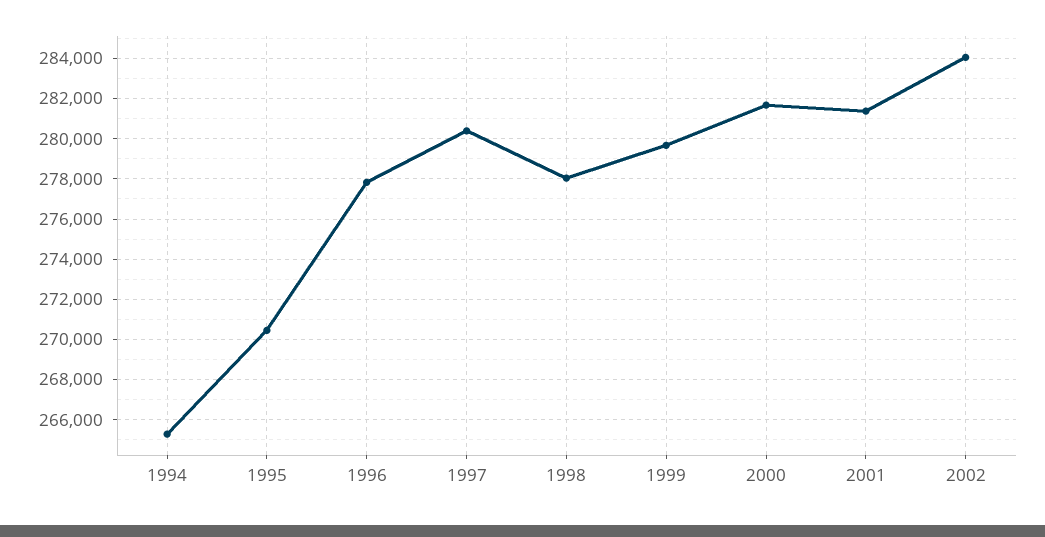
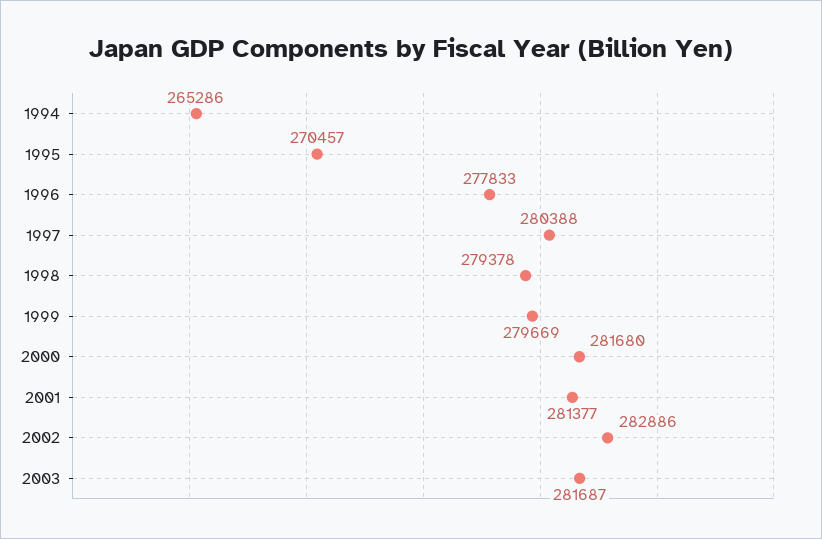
1998: 278000 -> 279378
2002: 284000 -> 282886
2003: none -> 281687

